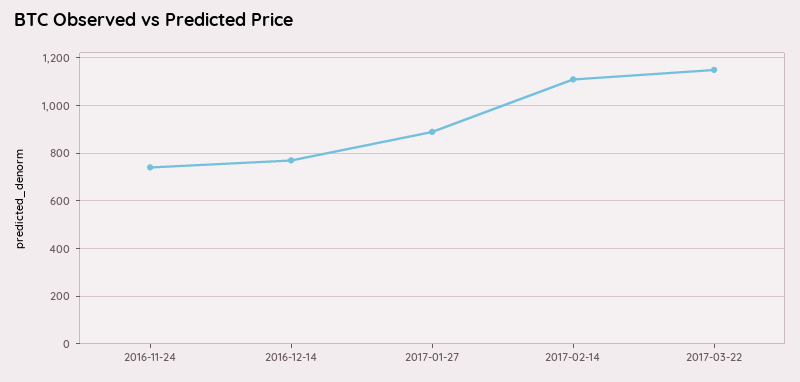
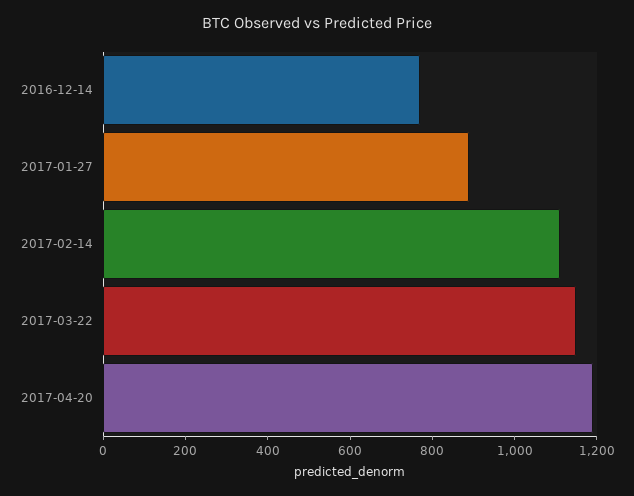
2016-11-24: 750 -> none
2017-04-20: none -> 1200

